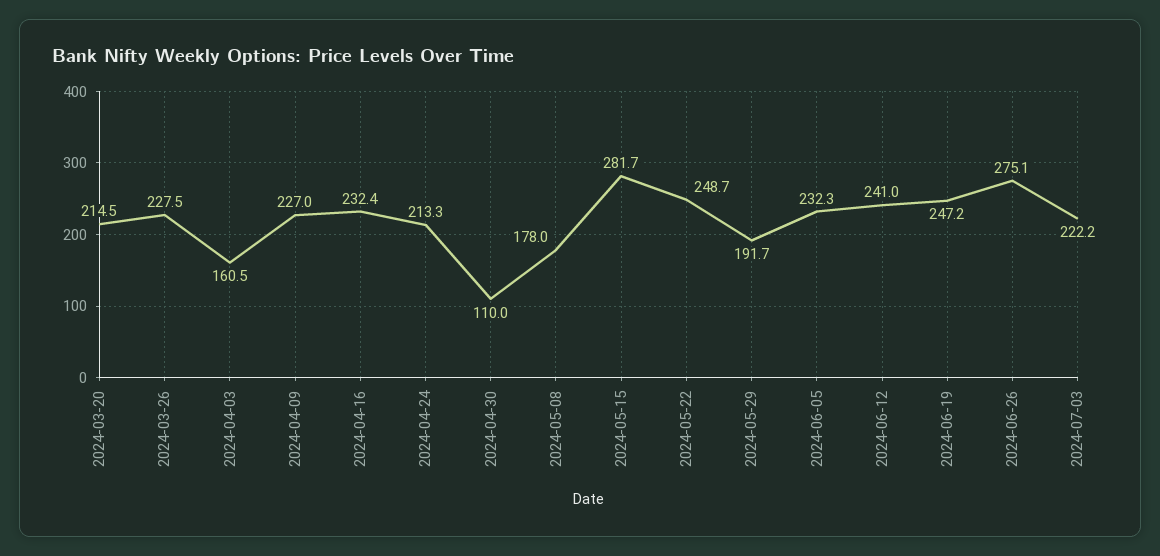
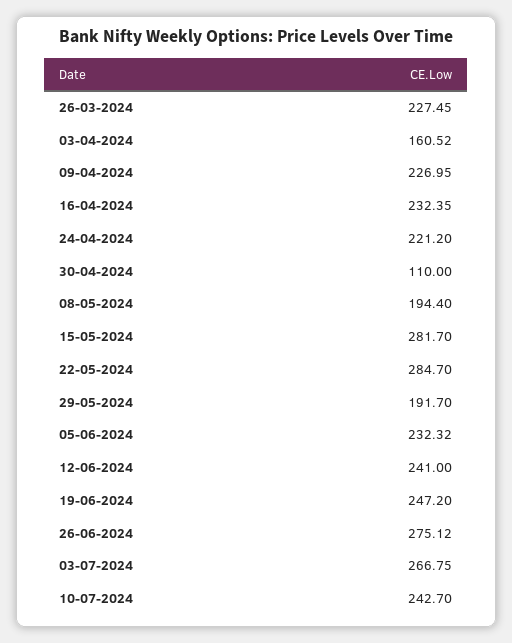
2024-03-20: 214.5 -> none
2024-04-24: 213.3 -> 221.2
2024-05-08: 178 -> 194.4
2024-05-22: 248.7 -> 284.7
2024-07-03: 222.2 -> 266.75
10-07-2024: none -> 242.7

